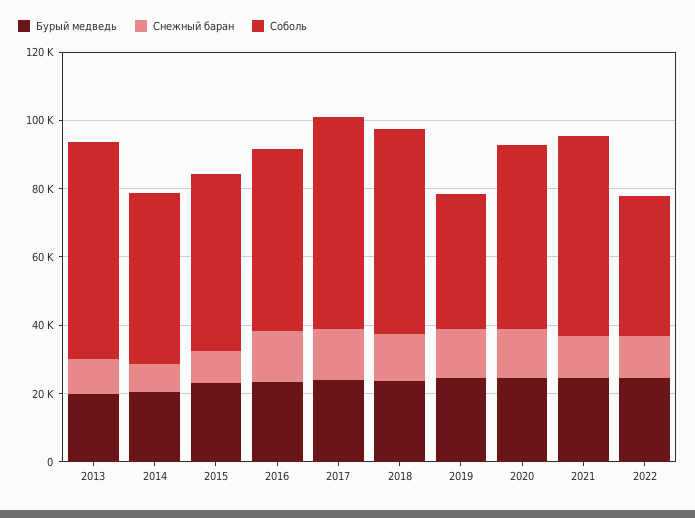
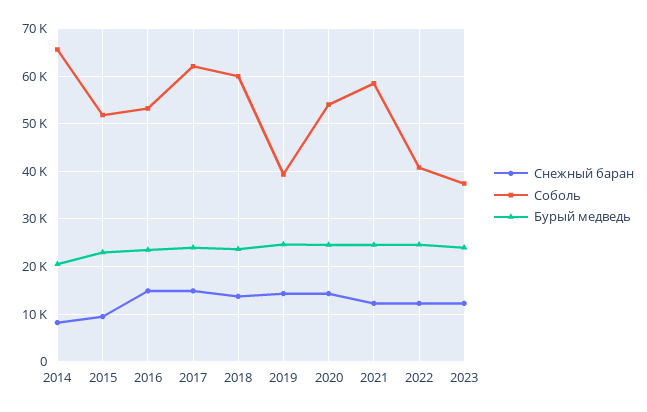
Бурый медведь, 2013: 20000 -> none
Снежный баран, 2013: 10000 -> none
Соболь, 2013: 65000 -> none
Соболь, 2014: 50000 -> 66000
Снежный баран, 2023: none -> 12000
Соболь, 2023: none -> 38000
Бурый медведь, 2023: none -> 24000

